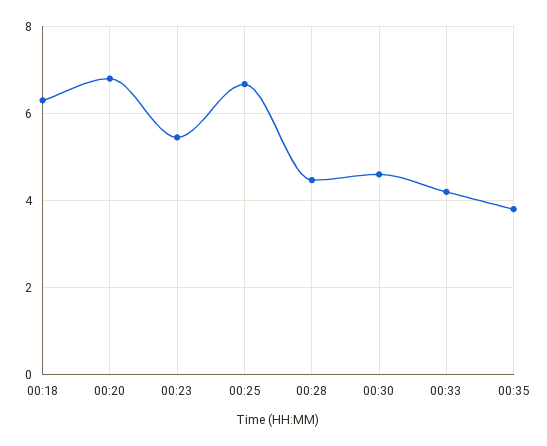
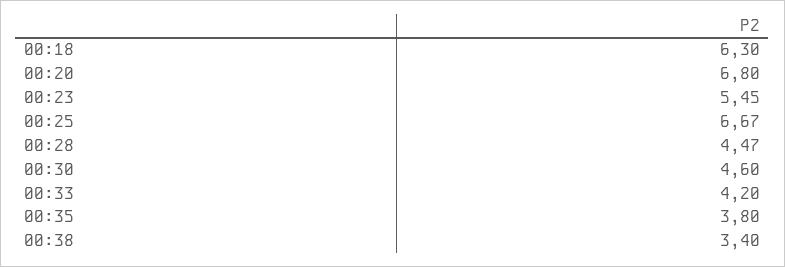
00:38: none -> 3.4

